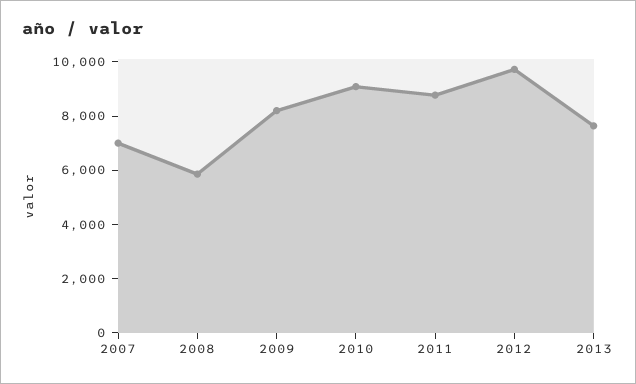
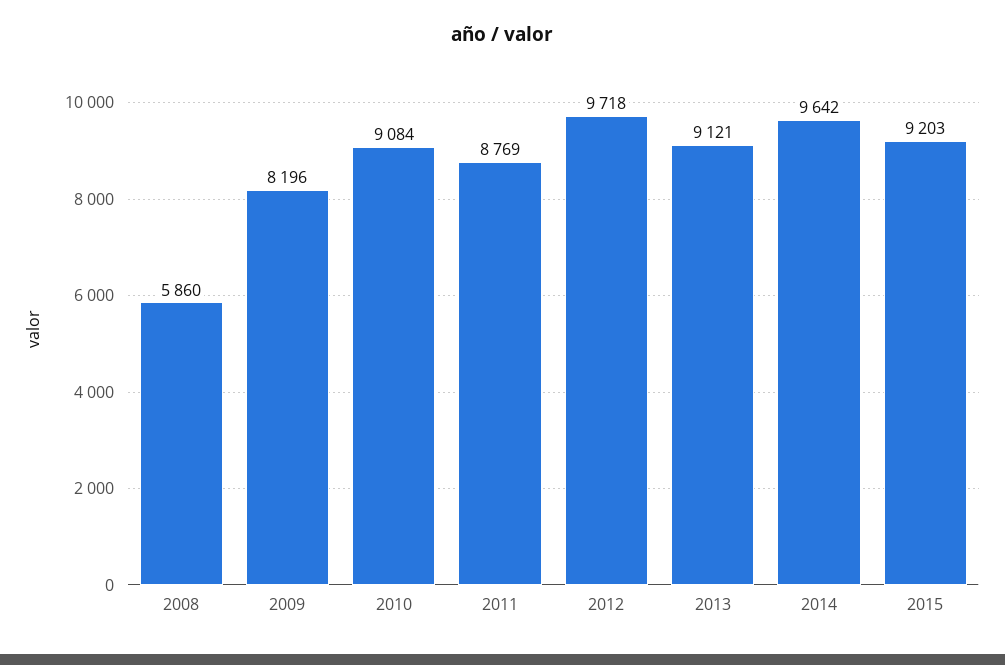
2007: 7000 -> none
2013: 7500 -> 9121
2014: none -> 9642
2015: none -> 9203

